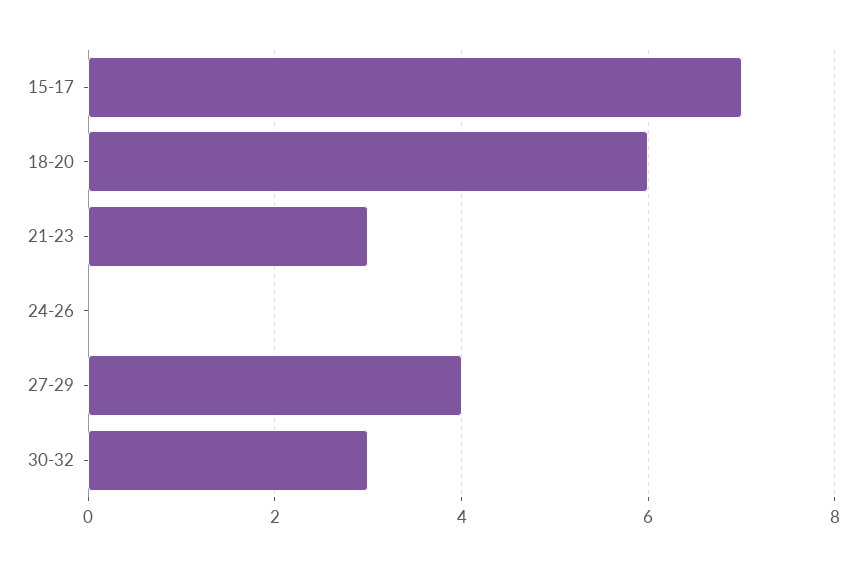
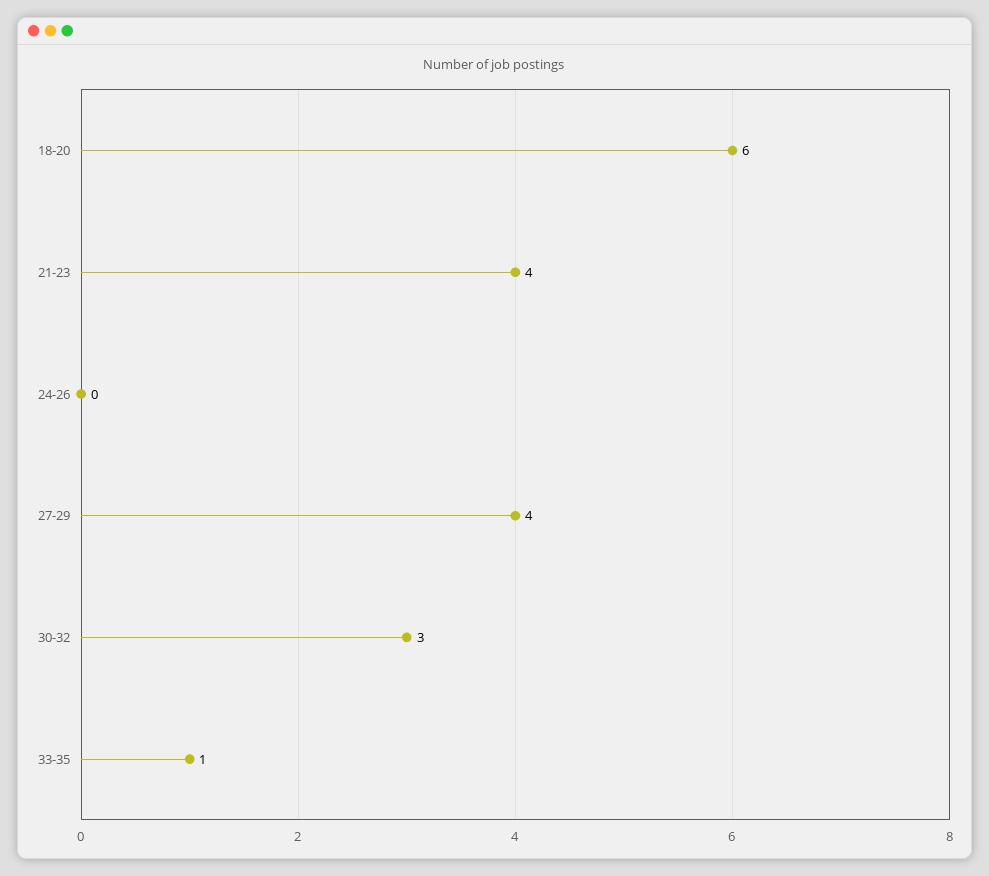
15-17: 7 -> none
21-23: 3 -> 4
33-35: none -> 1

